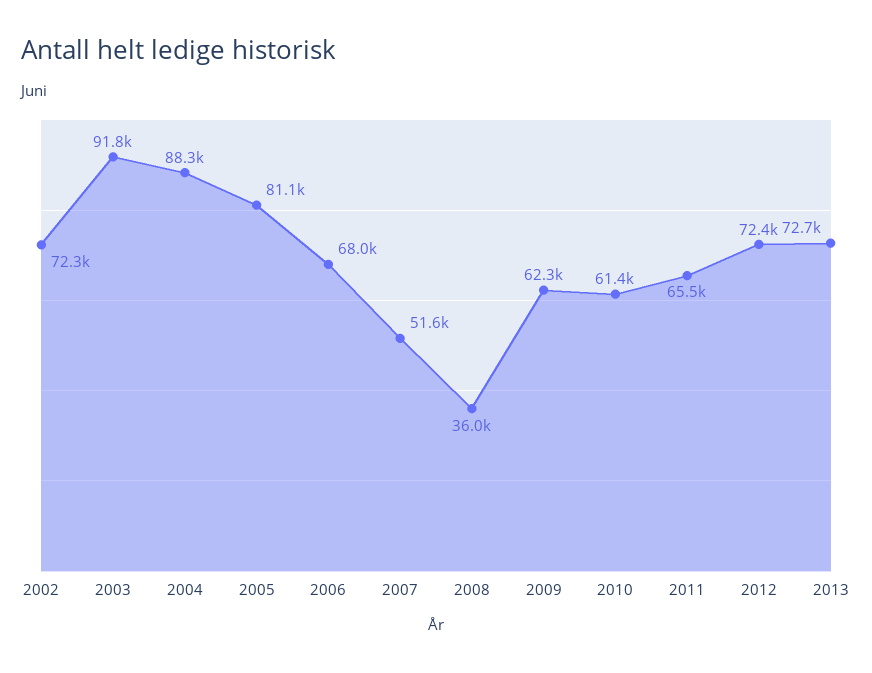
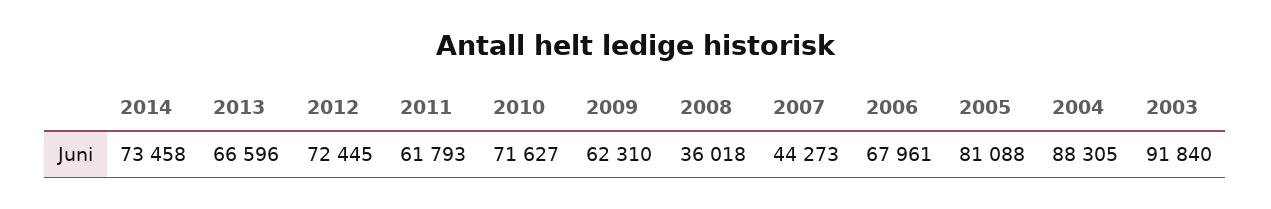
2002: 72300 -> none
2007: 51600 -> 44273
2010: 61400 -> 71627
2011: 65500 -> 61793
2013: 72700 -> 66596
2014: none -> 73458

